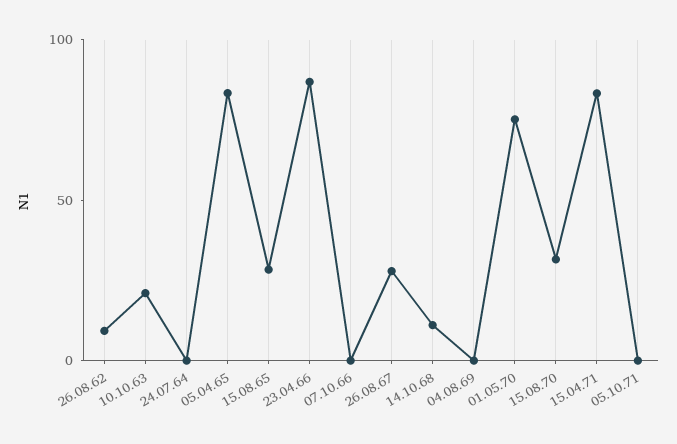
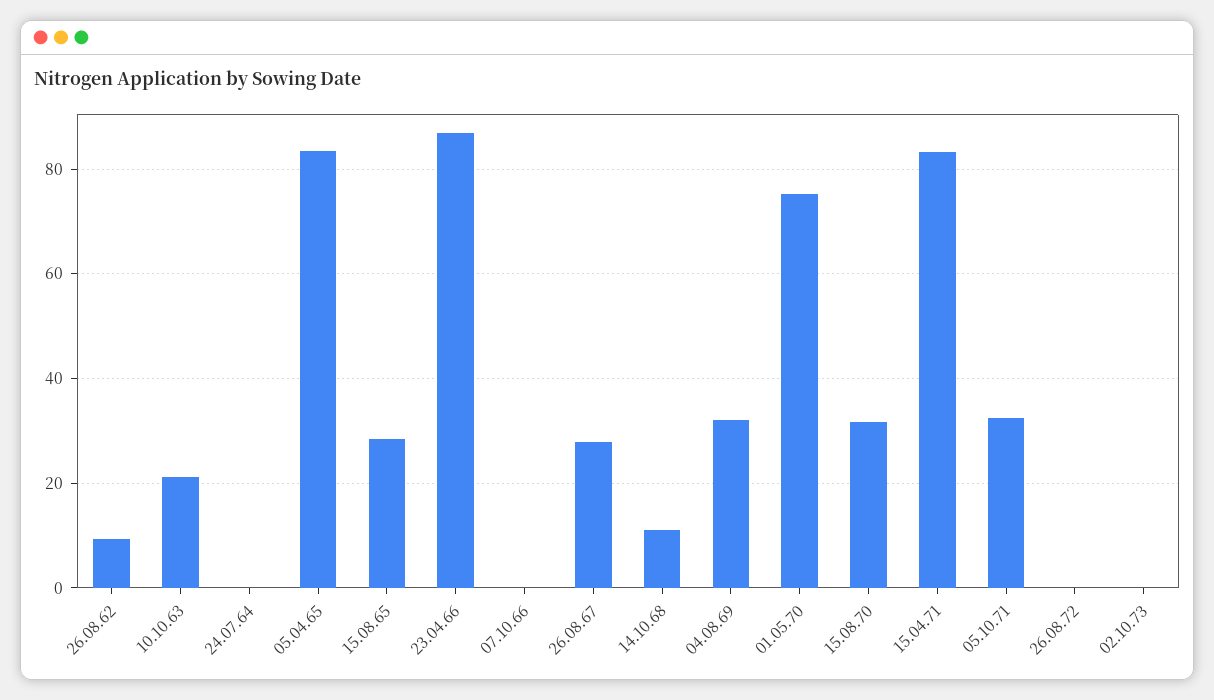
04.08.69: 0 -> 32
05.10.71: 0 -> 32
26.08.72: none -> 0
02.10.73: none -> 0

